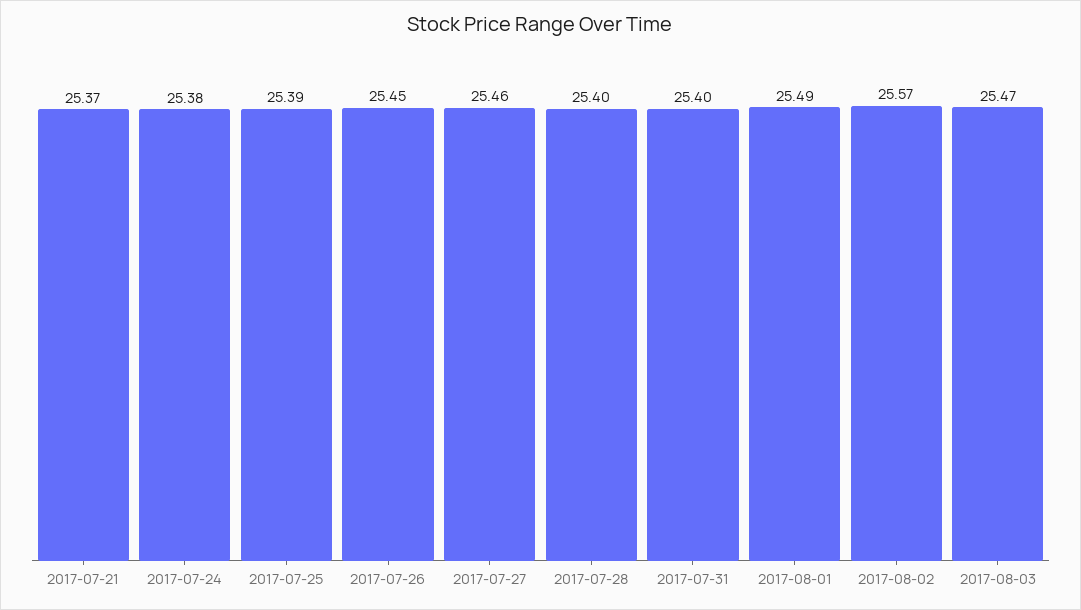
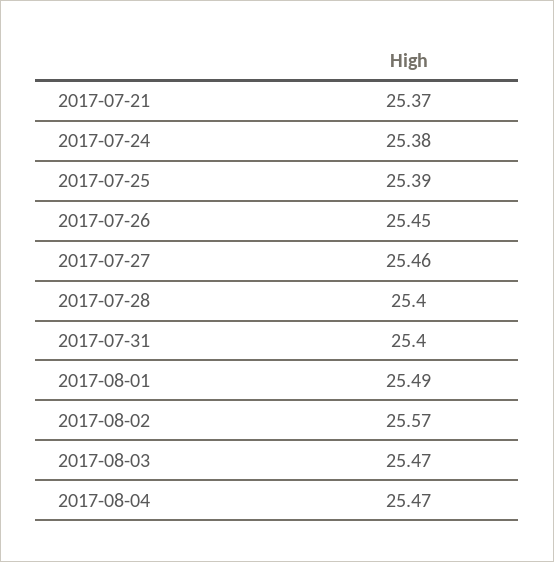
2017-08-04: none -> 25.47

